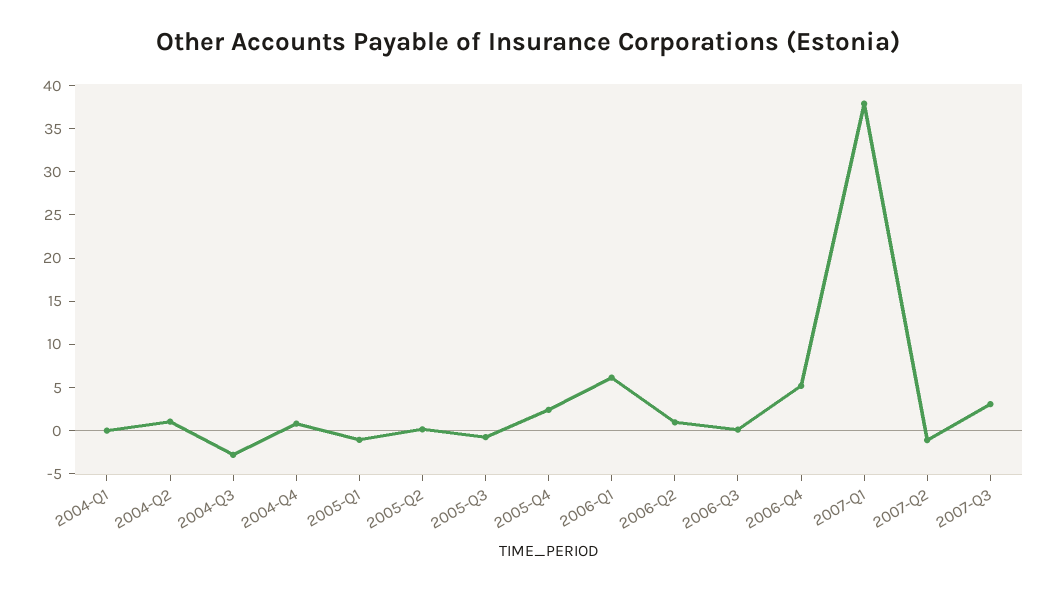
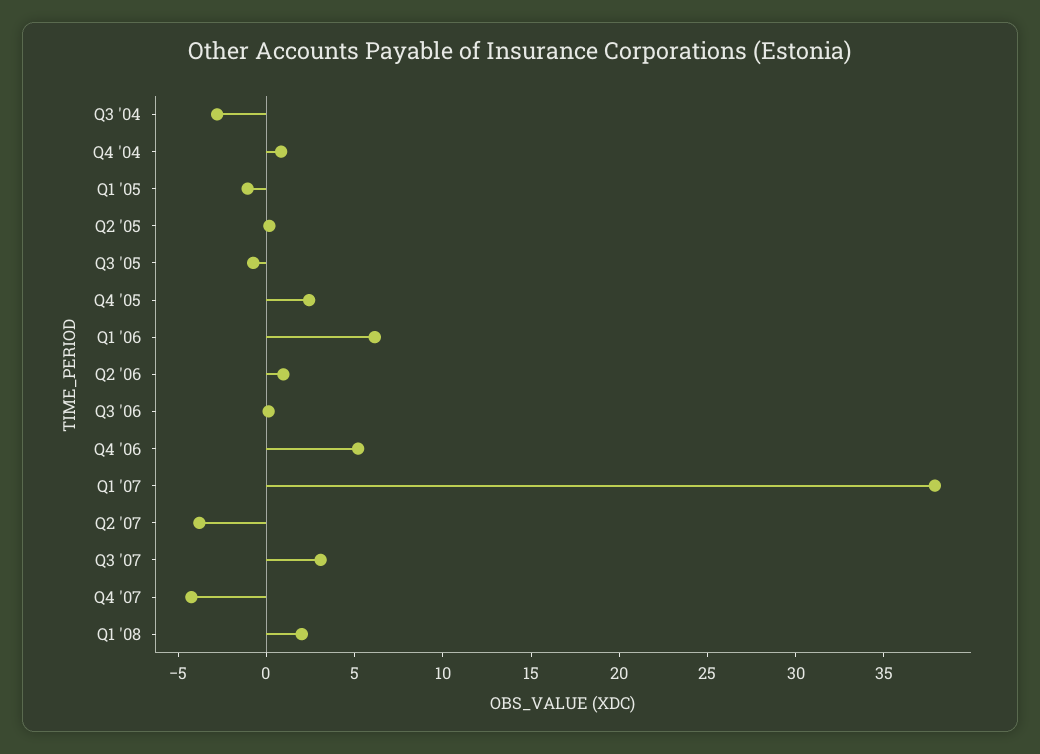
2004-Q1: 0 -> none
2004-Q2: 1 -> none
2007-Q2: -1 -> -4
Q4 '07: none -> -4
Q1 '08: none -> 2

